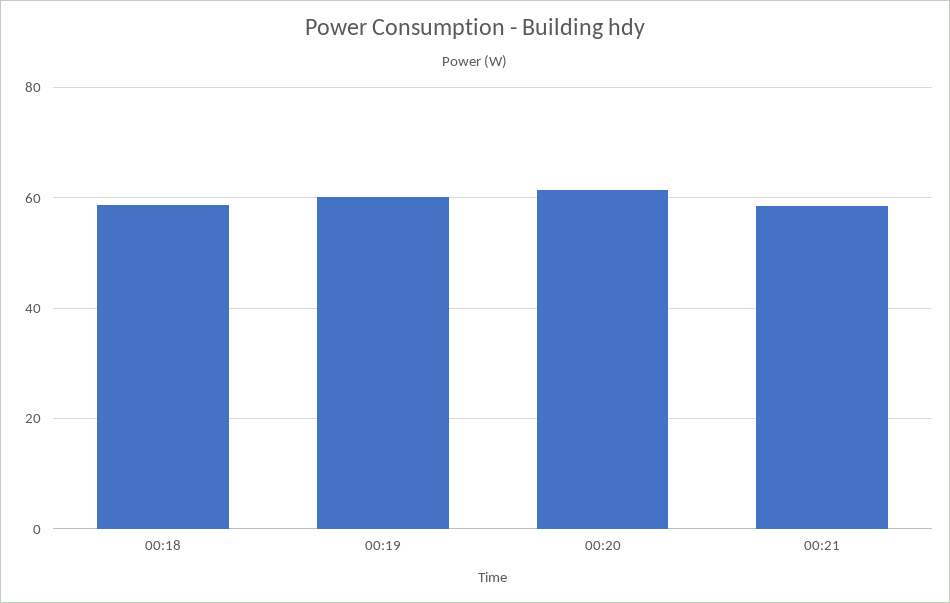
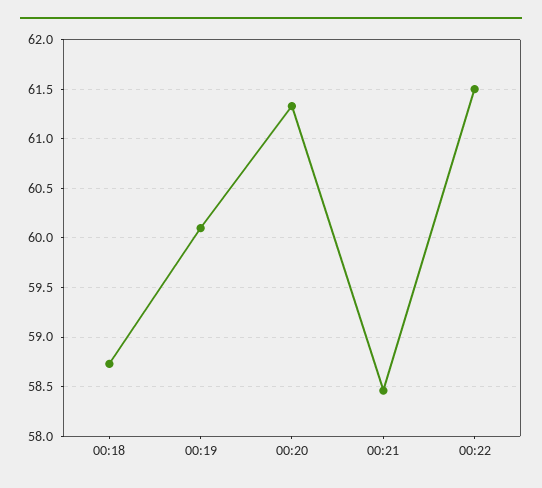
00:22: none -> 61.5

